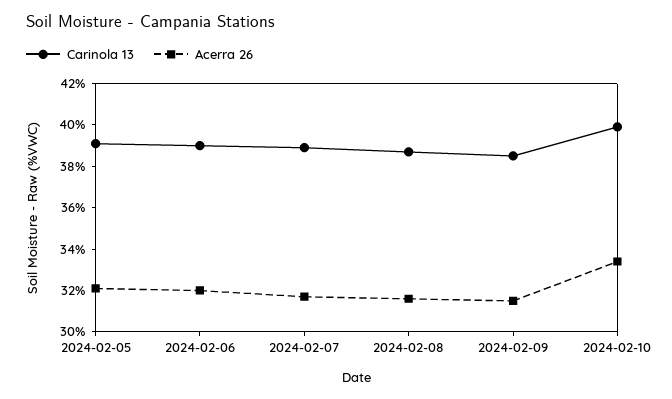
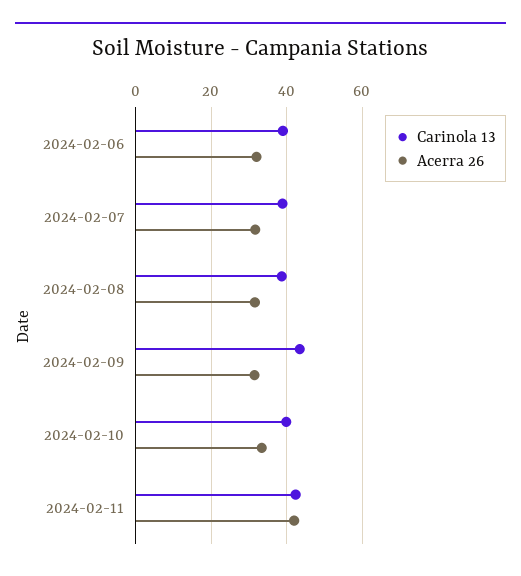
Carinola 13, 2024-02-05: 39 -> none
Acerra 26, 2024-02-05: 32 -> none
Carinola 13, 2024-02-09: 38.5 -> 44
Carinola 13, 2024-02-11: none -> 42
Acerra 26, 2024-02-11: none -> 42

